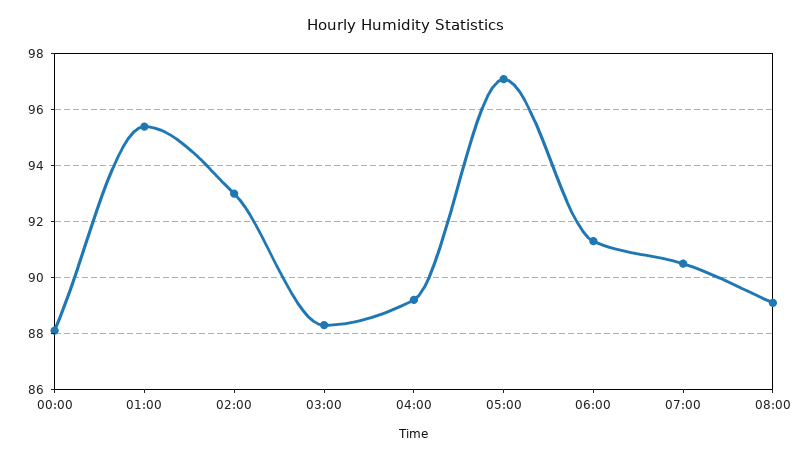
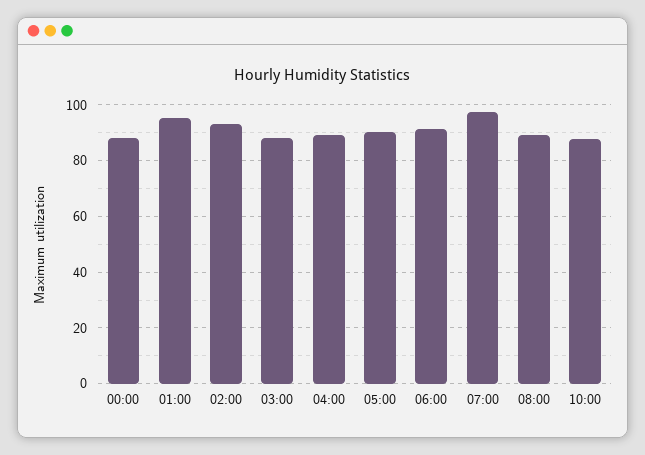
05:00: 97 -> 90
07:00: 90.5 -> 97.5
10:00: none -> 87.5

